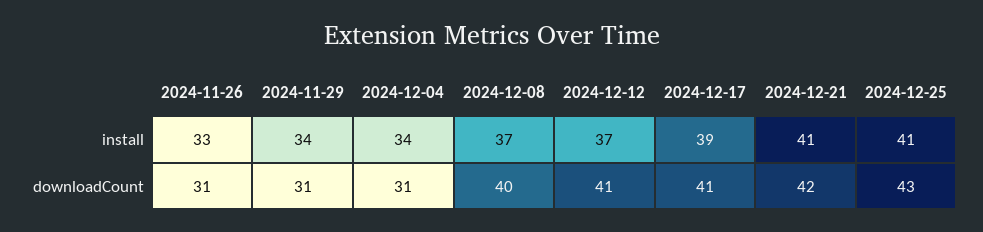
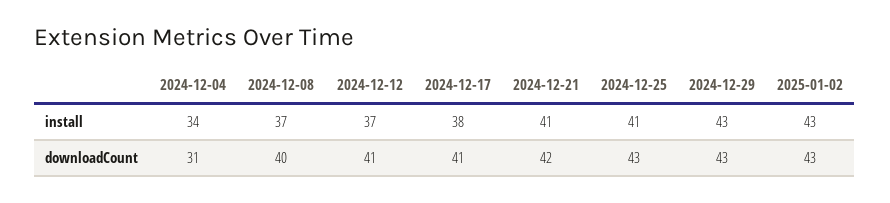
2024-11-26, install: 33 -> none
2024-11-29, install: 34 -> none
2024-12-17, install: 39 -> 38
2024-11-26, downloadCount: 31 -> none
2024-11-29, downloadCount: 31 -> none
2024-12-29, install: none -> 43
2025-01-02, install: none -> 43
2024-12-29, downloadCount: none -> 43
2025-01-02, downloadCount: none -> 43

